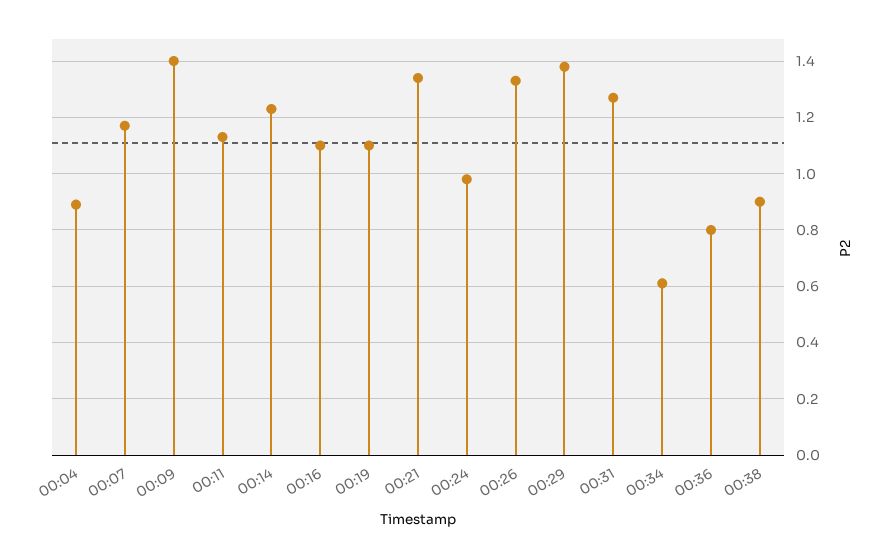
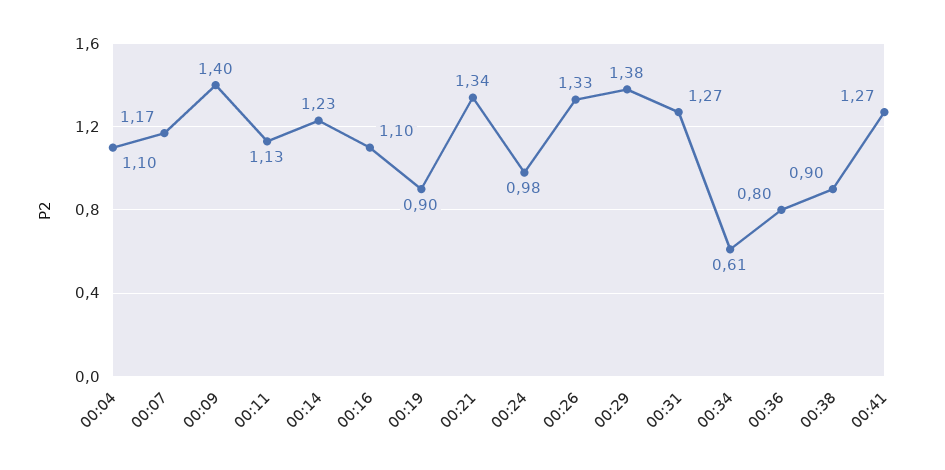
00:04: 0.9 -> 1.1
00:19: 1.1 -> 0.9
00:41: none -> 1.27

